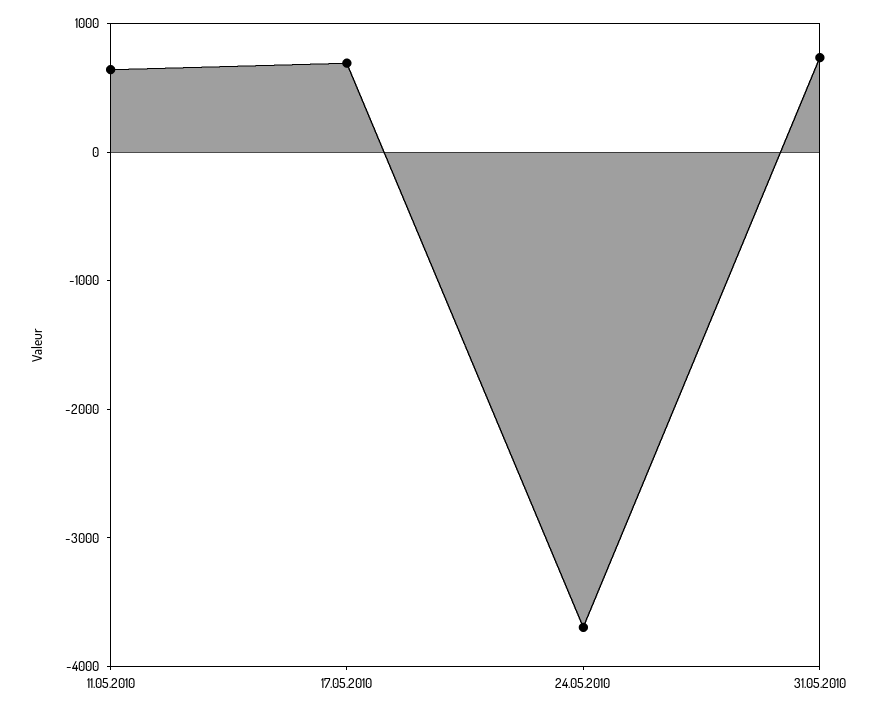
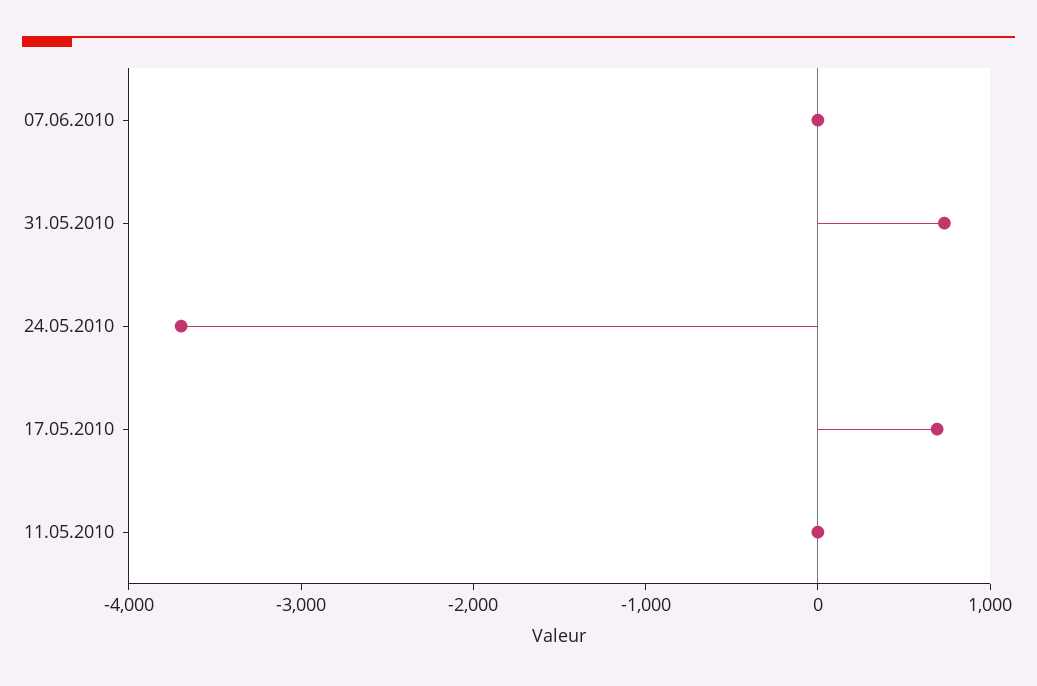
11.05.2010: 600 -> 0
07.06.2010: none -> 0

